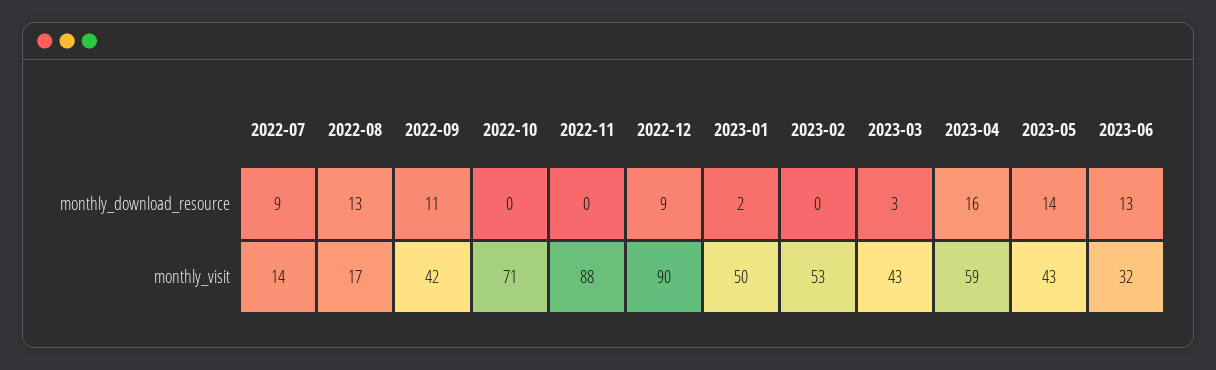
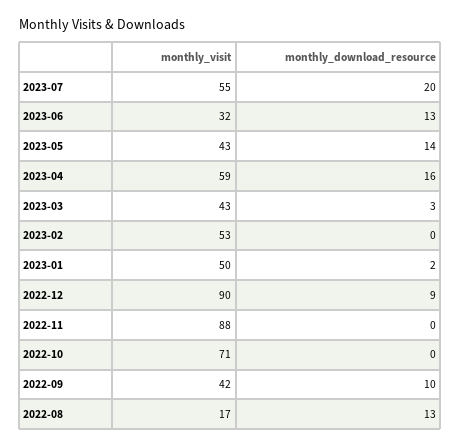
2022-07, monthly_download_resource: 9 -> none
2022-09, monthly_download_resource: 11 -> 10
2022-07, monthly_visit: 14 -> none
2023-07, monthly_visit: none -> 55
2023-07, monthly_download_resource: none -> 20

